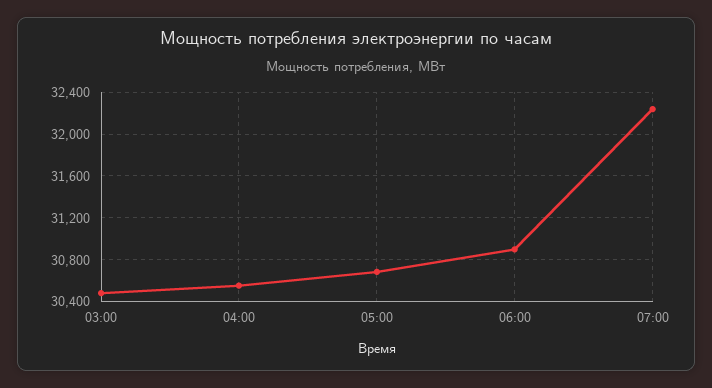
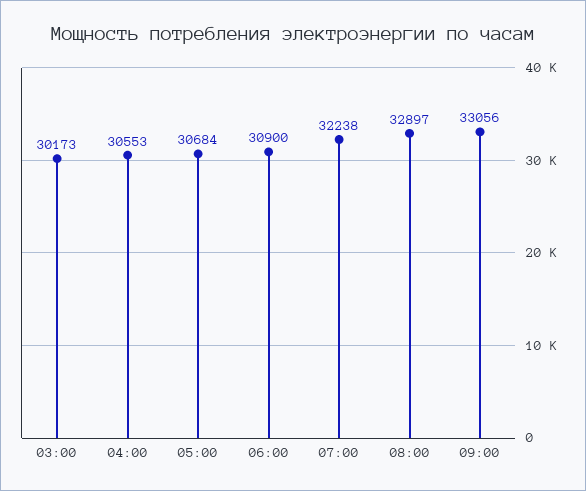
03:00: 30500 -> 30173
08:00: none -> 32897
09:00: none -> 33056

